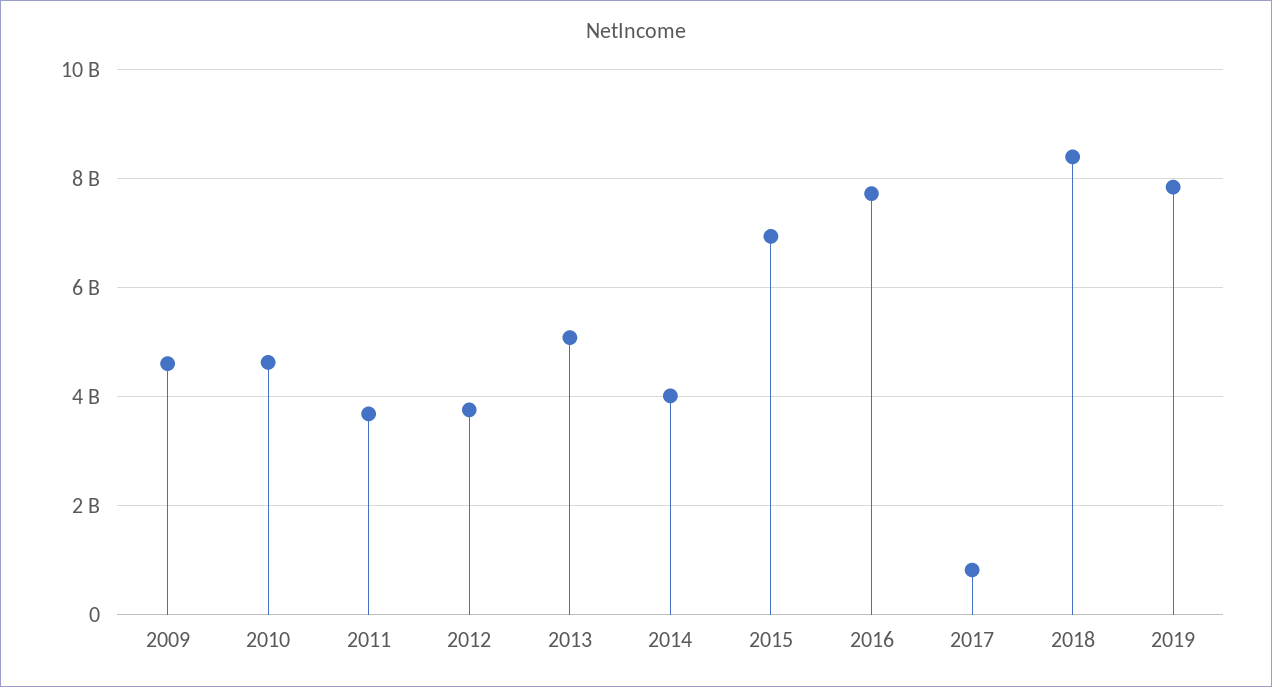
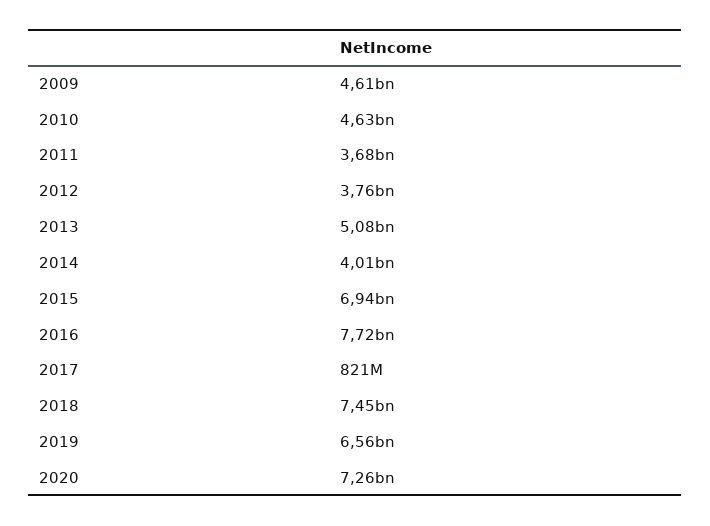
2018: 8400000000 -> 7450000000
2019: 7800000000 -> 6560000000
2020: none -> 7260000000

